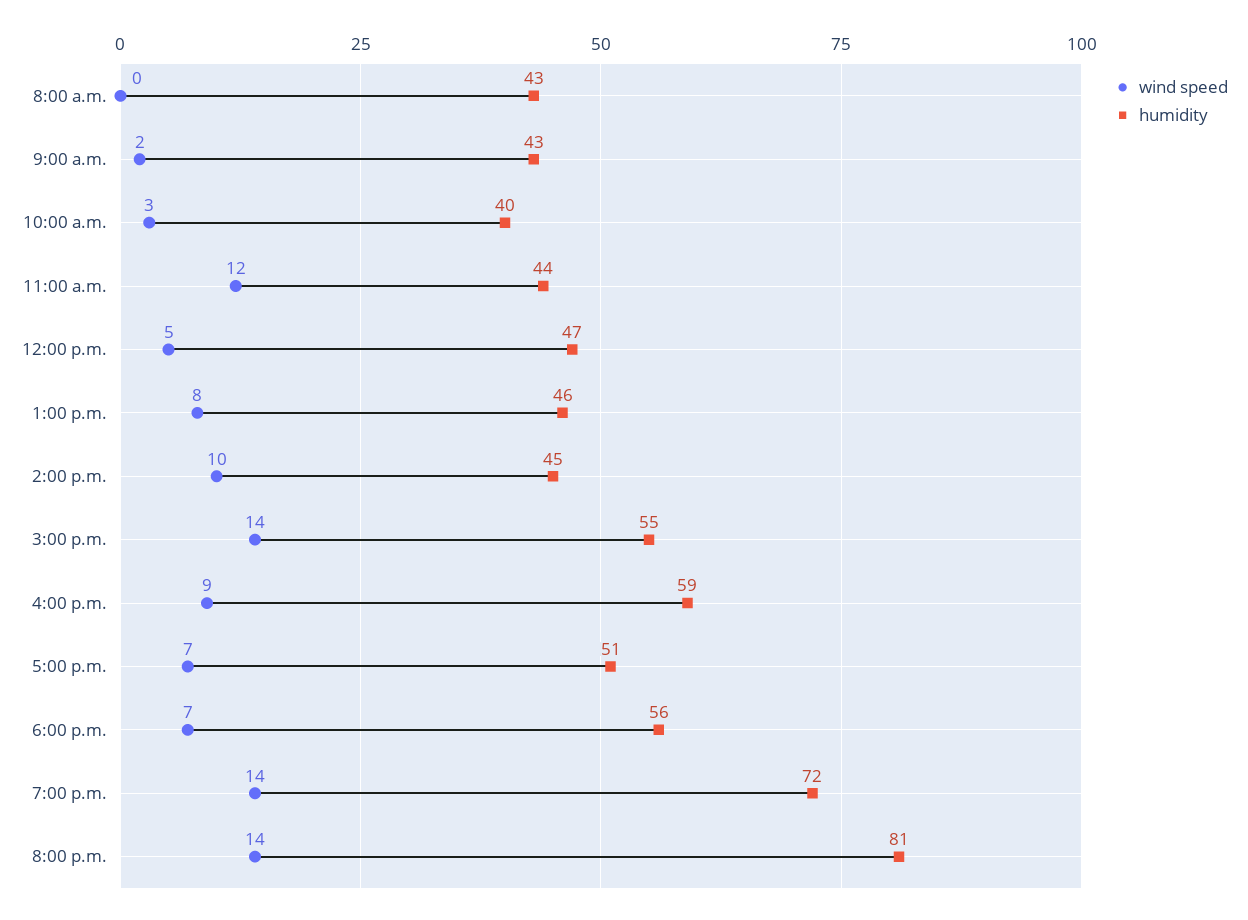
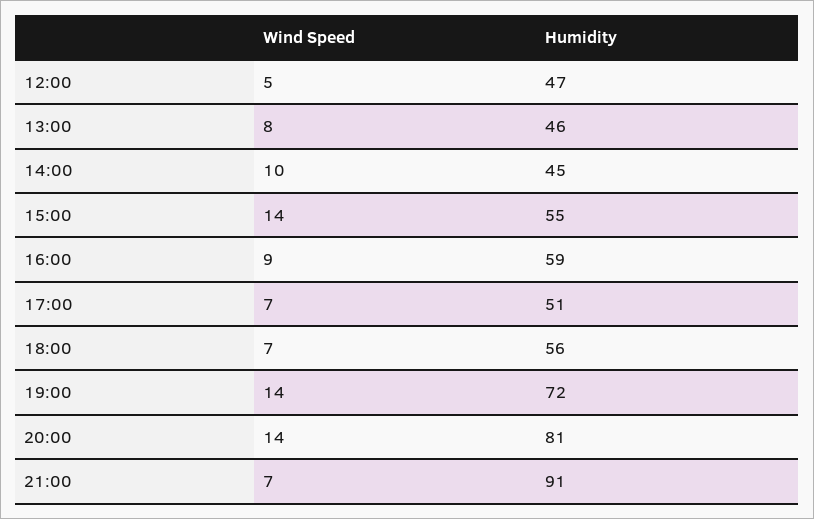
wind speed, 8:00 a.m.: 0 -> none
humidity, 8:00 a.m.: 43 -> none
wind speed, 9:00 a.m.: 2 -> none
humidity, 9:00 a.m.: 43 -> none
wind speed, 10:00 a.m.: 3 -> none
humidity, 10:00 a.m.: 40 -> none
wind speed, 11:00 a.m.: 12 -> none
humidity, 11:00 a.m.: 44 -> none
wind speed, 21:00: none -> 7
humidity, 21:00: none -> 91

